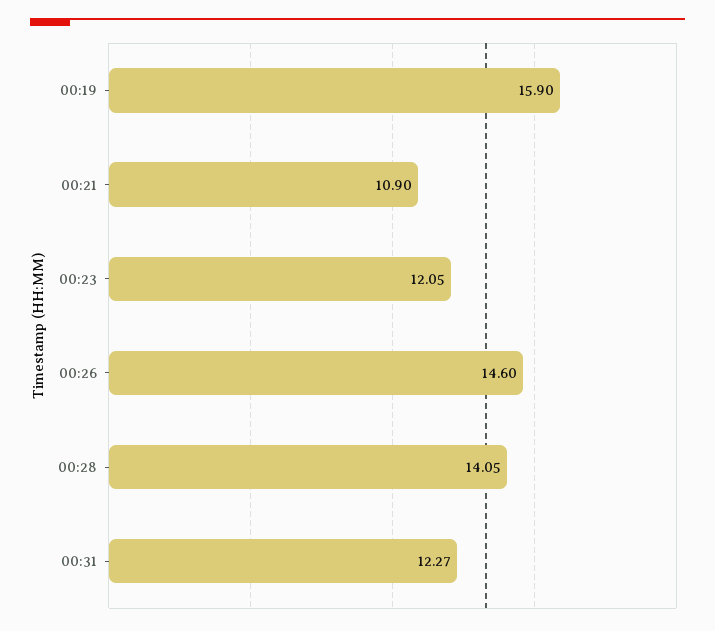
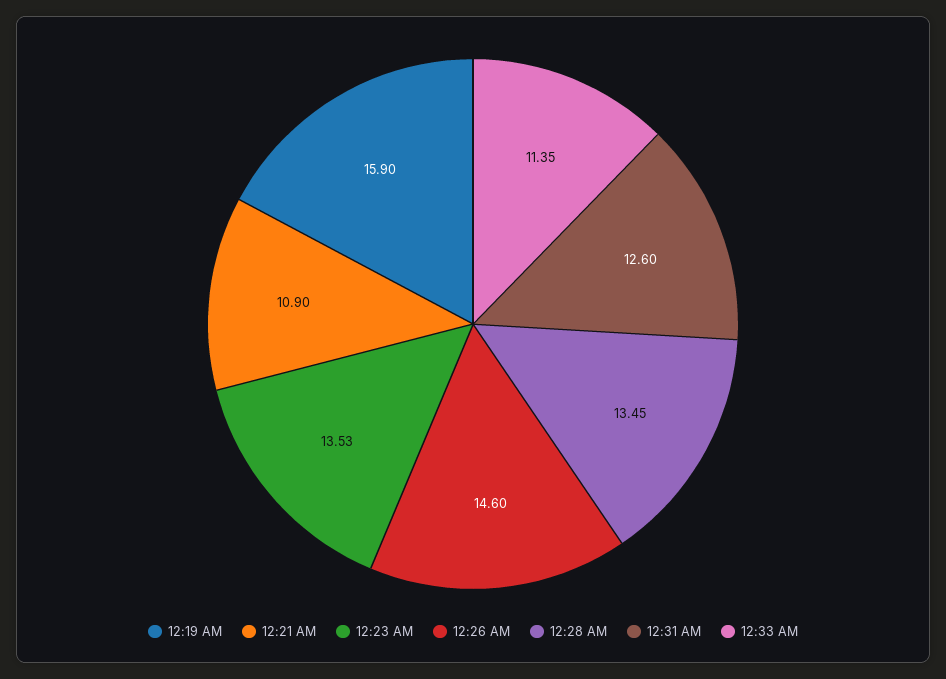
00:23: 12.05 -> 13.53
00:28: 14.05 -> 13.45
00:31: 12.27 -> 12.6
12:33 AM: none -> 11.35

